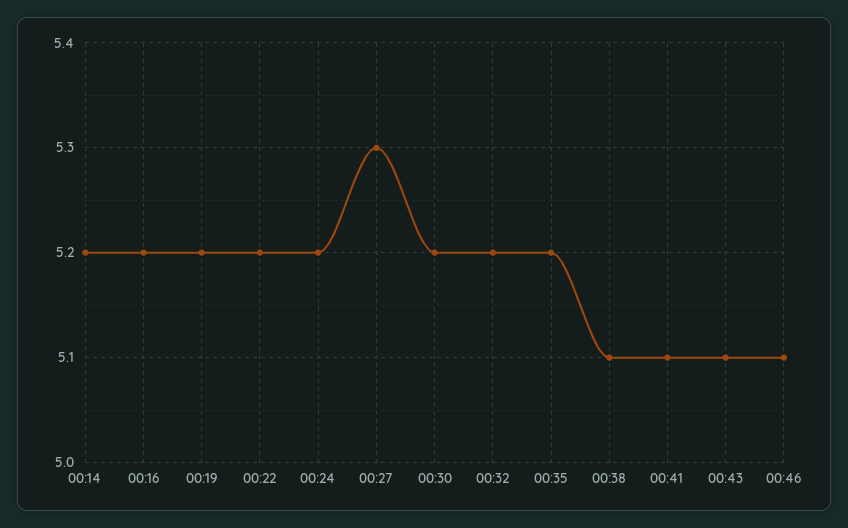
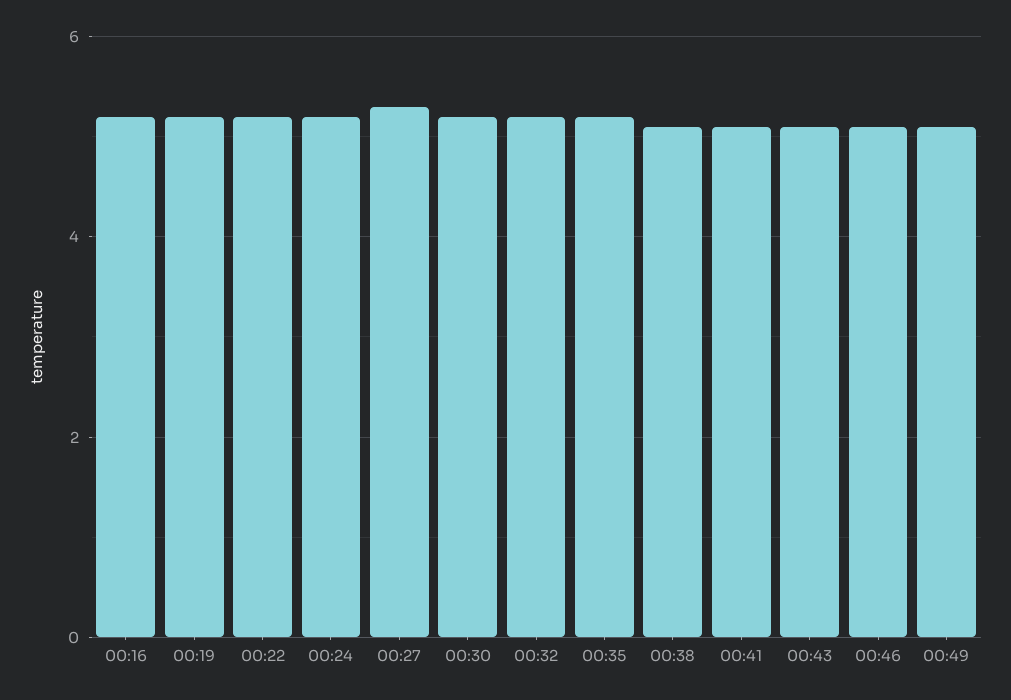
00:14: 5.2 -> none
00:49: none -> 5

